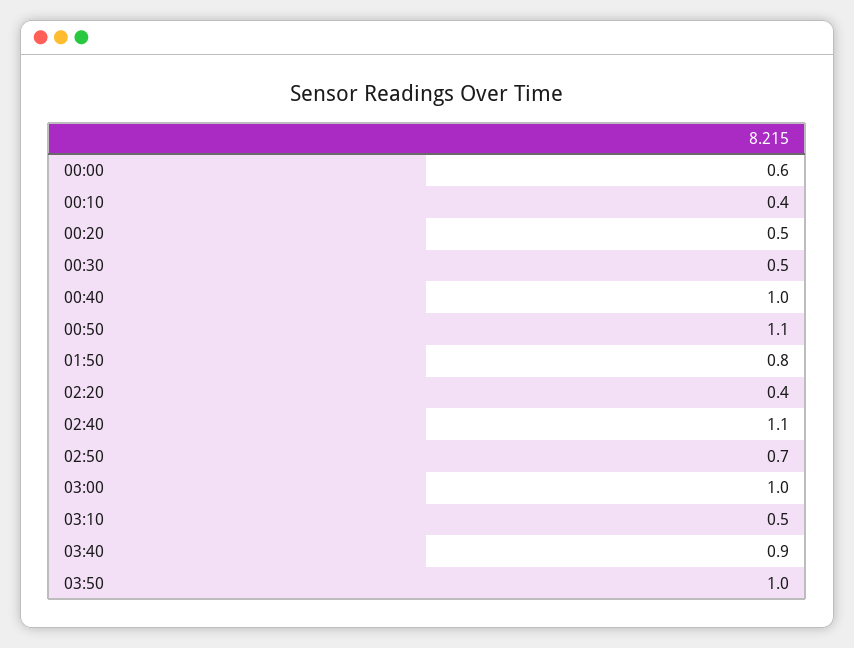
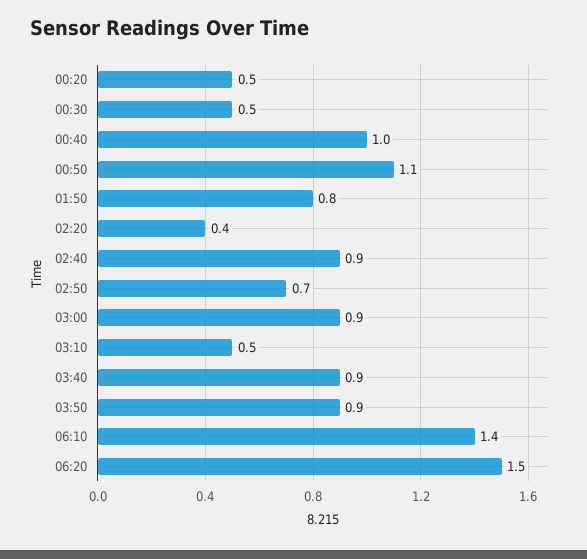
00:00: 0.6 -> none
00:10: 0.4 -> none
02:40: 1.1 -> 0.9
03:00: 1 -> 0.9
03:50: 1 -> 0.9
06:10: none -> 1.4
06:20: none -> 1.5

